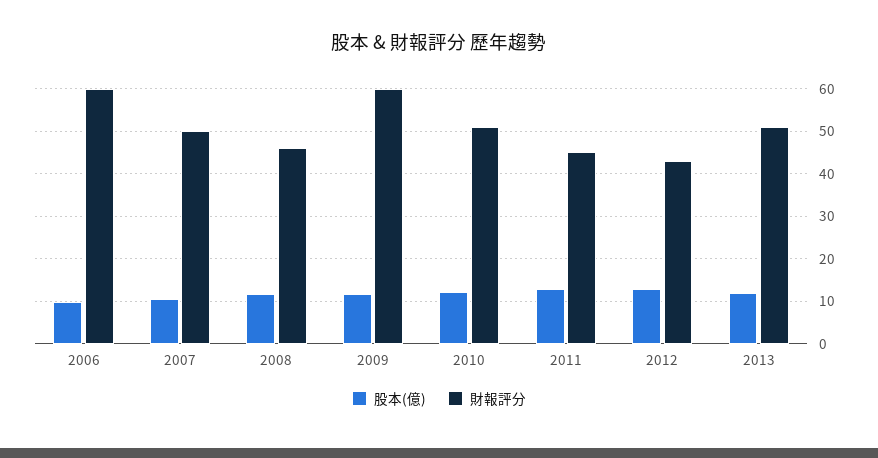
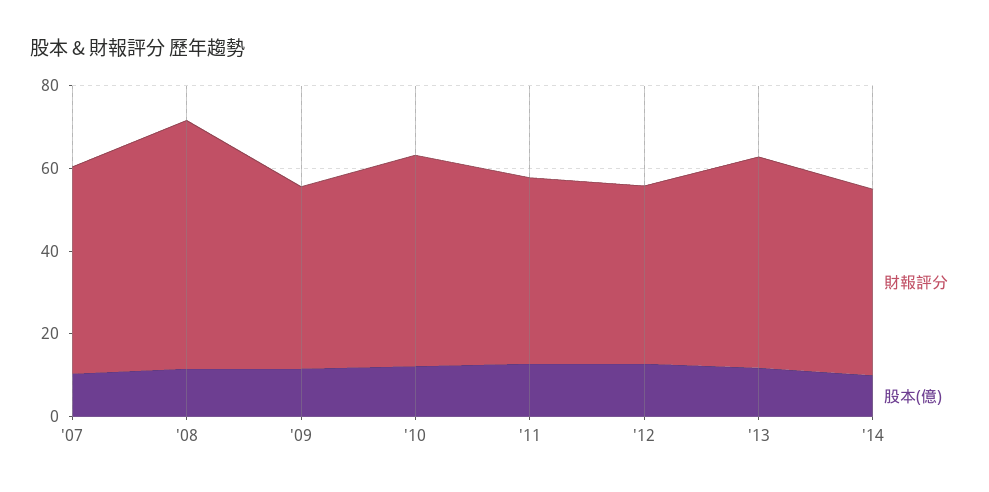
股本(億), 2006: 10 -> none
財報評分, 2006: 60 -> none
財報評分, 2008: 46 -> 60
財報評分, 2009: 60 -> 45
財報評分, '14: none -> 45
股本(億), '14: none -> 10

